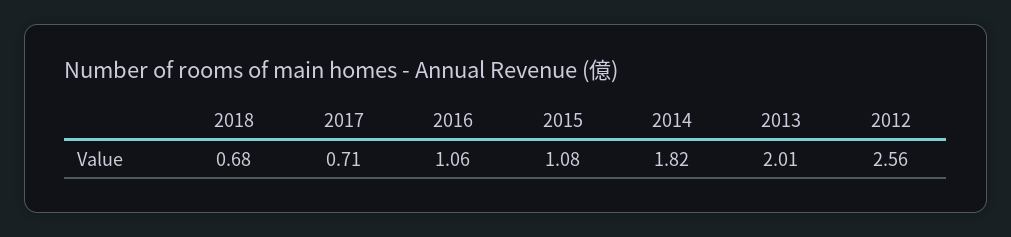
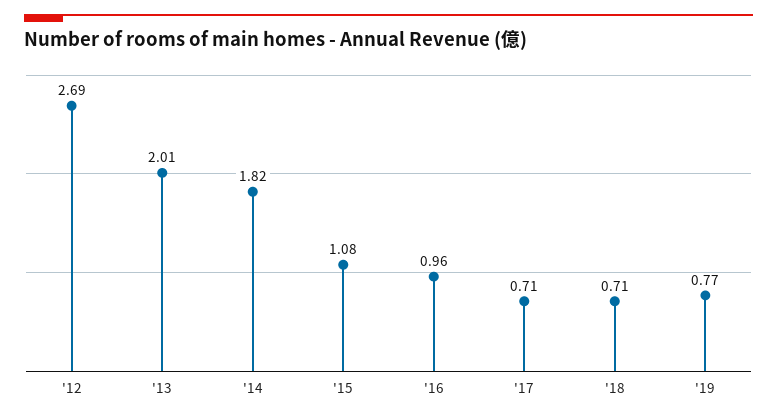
2018: 0.68 -> 0.71
2016: 1.06 -> 0.96
2012: 2.56 -> 2.69
'19: none -> 0.77

